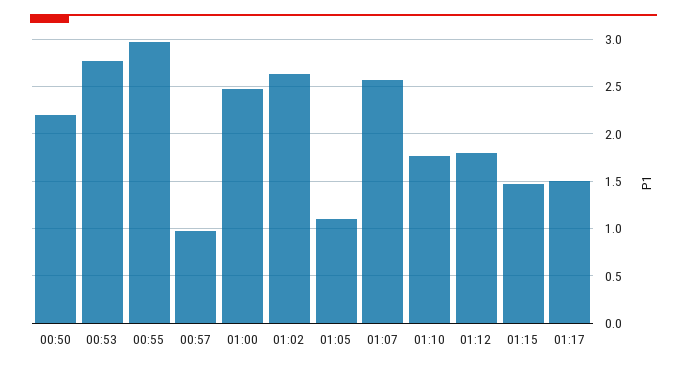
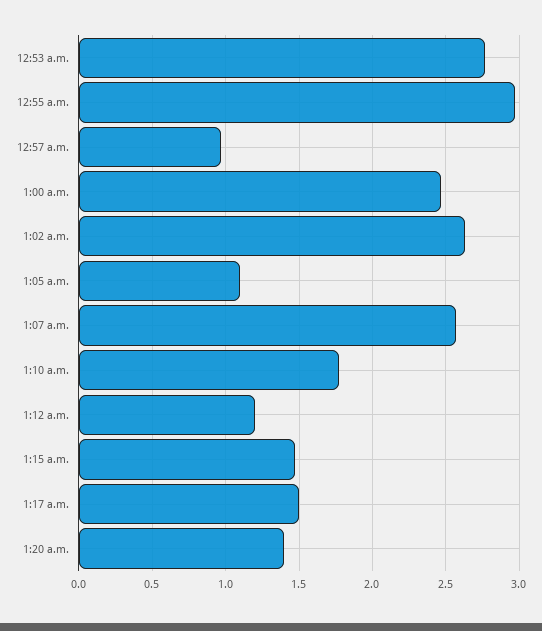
00:50: 2.2 -> none
01:12: 1.8 -> 1.2
1:20 a.m.: none -> 1.4

